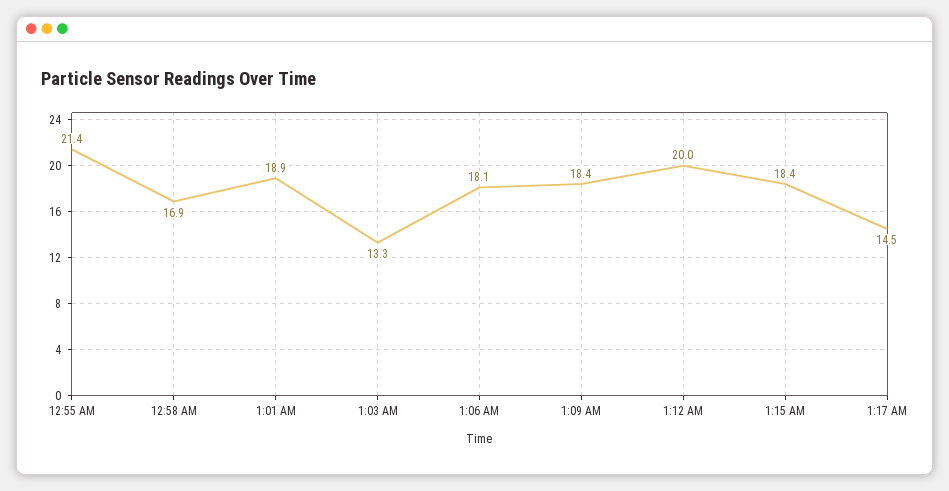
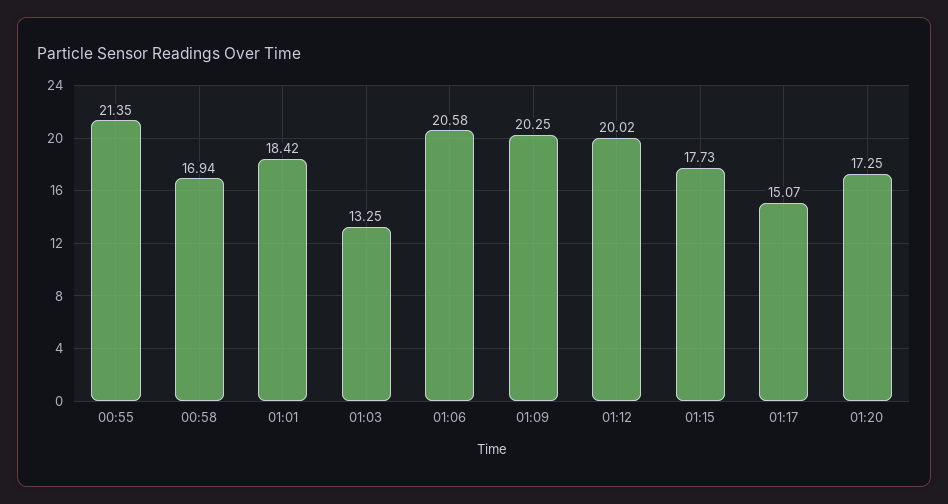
1:01 AM: 18.9 -> 18.42
1:06 AM: 18.1 -> 20.58
1:09 AM: 18.4 -> 20.25
1:15 AM: 18.4 -> 17.73
1:17 AM: 14.5 -> 15.07
01:20: none -> 17.25

